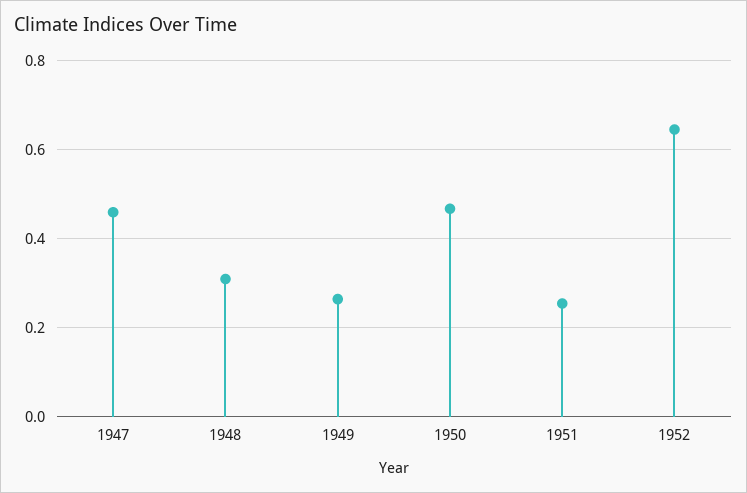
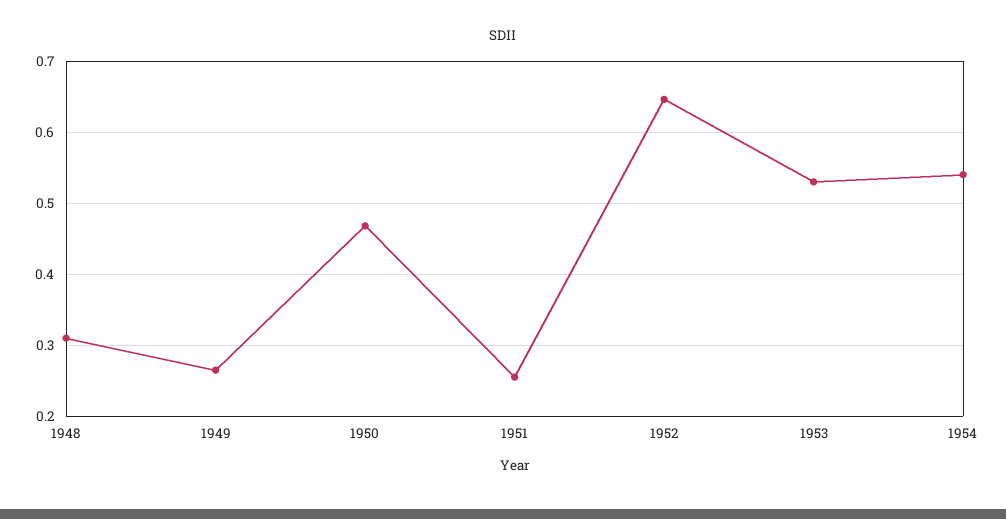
1947: 0.46 -> none
1953: none -> 0.53
1954: none -> 0.54

